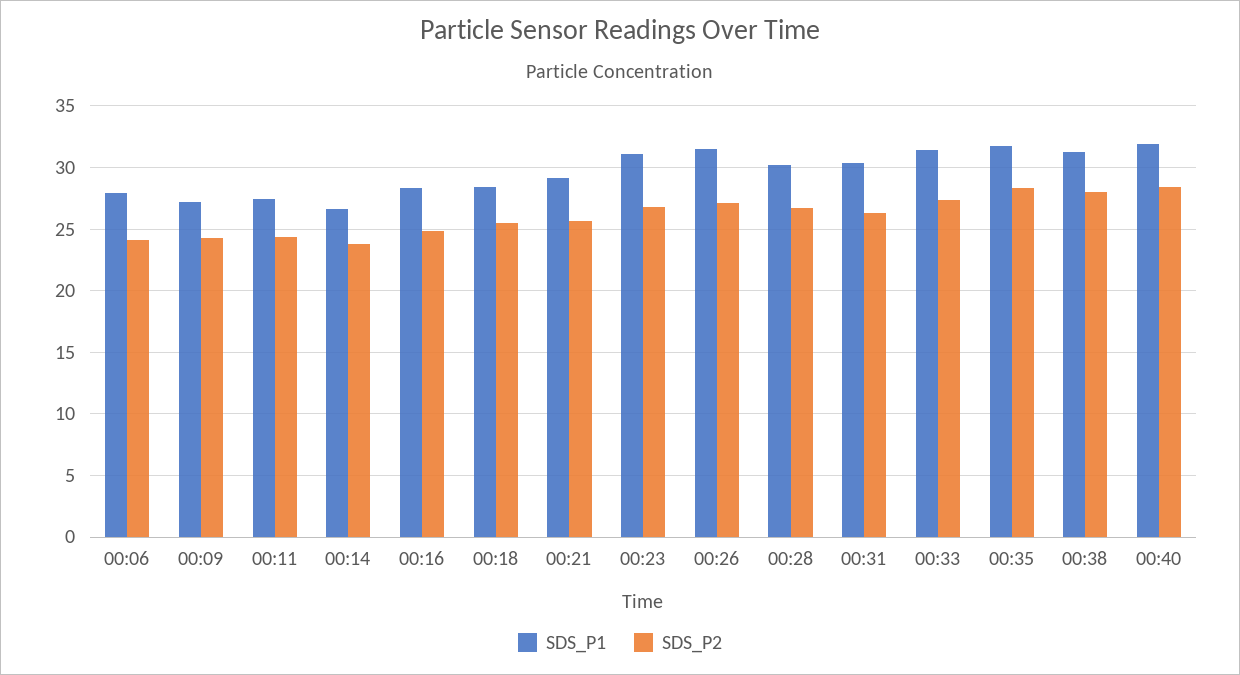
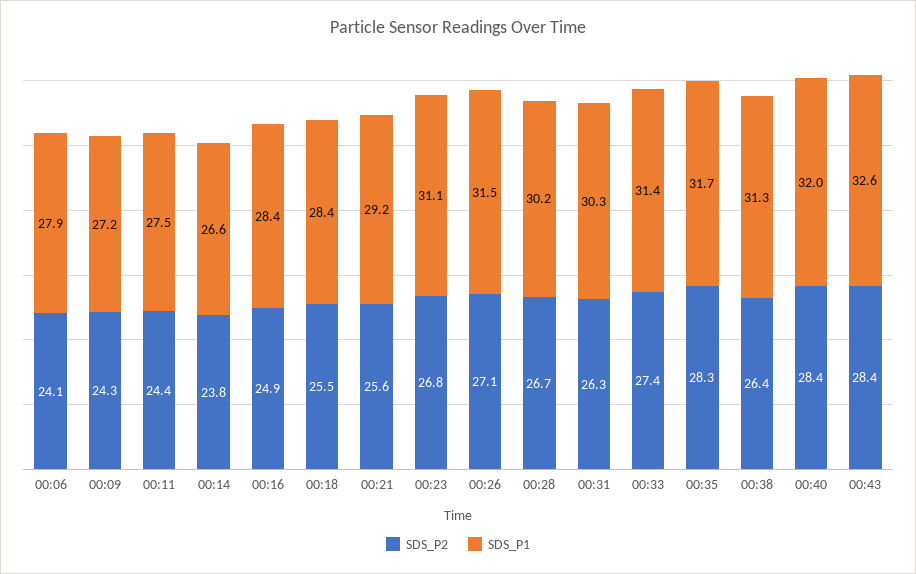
SDS_P2, 00:38: 28 -> 26.4
SDS_P2, 00:43: none -> 28.4
SDS_P1, 00:43: none -> 32.6

